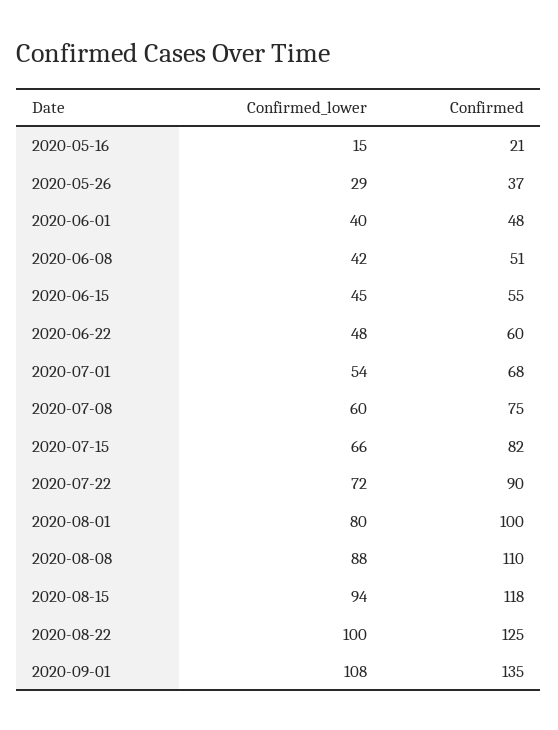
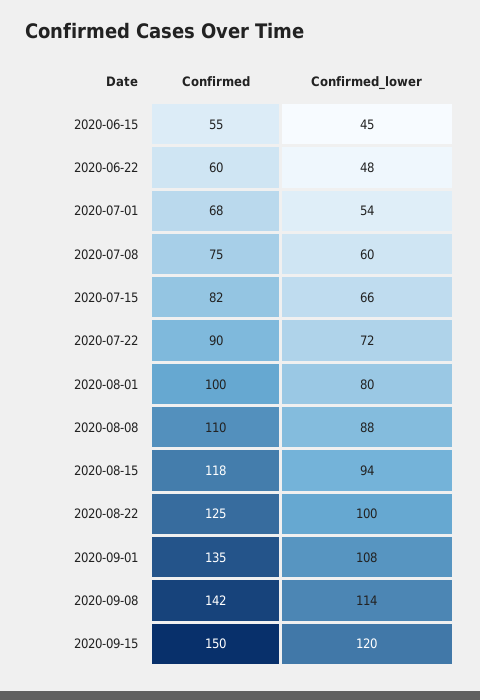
Confirmed_lower, 2020-05-16: 15 -> none
Confirmed, 2020-05-16: 21 -> none
Confirmed_lower, 2020-05-26: 29 -> none
Confirmed, 2020-05-26: 37 -> none
Confirmed_lower, 2020-06-01: 40 -> none
Confirmed, 2020-06-01: 48 -> none
Confirmed_lower, 2020-06-08: 42 -> none
Confirmed, 2020-06-08: 51 -> none
Confirmed, 2020-09-08: none -> 142
Confirmed_lower, 2020-09-08: none -> 114
Confirmed, 2020-09-15: none -> 150
Confirmed_lower, 2020-09-15: none -> 120

